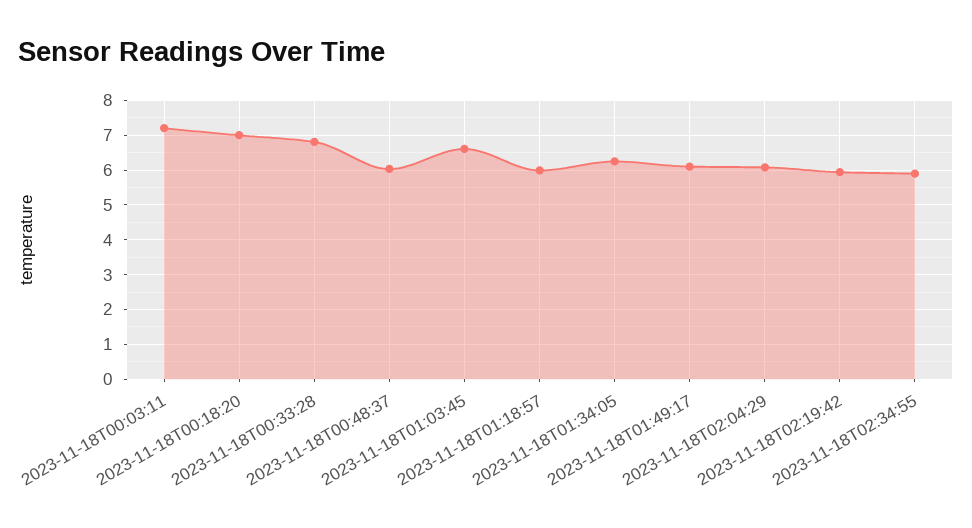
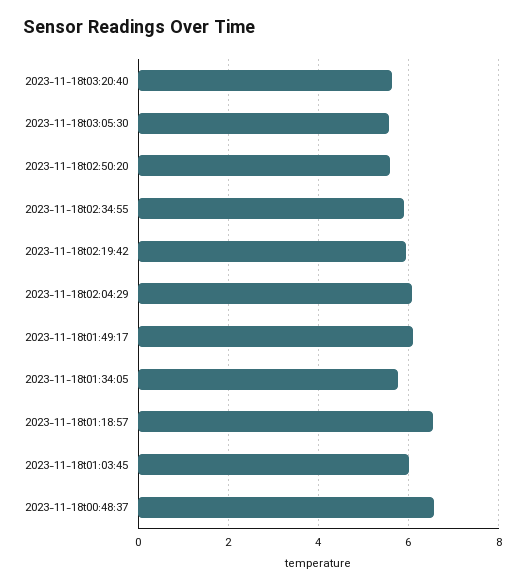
2023-11-18T00:03:11: 7.2 -> none
2023-11-18T00:18:20: 7 -> none
2023-11-18T00:33:28: 6.8 -> none
2023-11-18T00:48:37: 6 -> 6.6
2023-11-18T01:03:45: 6.6 -> 6
2023-11-18T01:18:57: 6 -> 6.6
2023-11-18T01:34:05: 6.2 -> 5.8
2023-11-18t03:20:40: none -> 5.6
2023-11-18t03:05:30: none -> 5.6
2023-11-18t02:50:20: none -> 5.6

